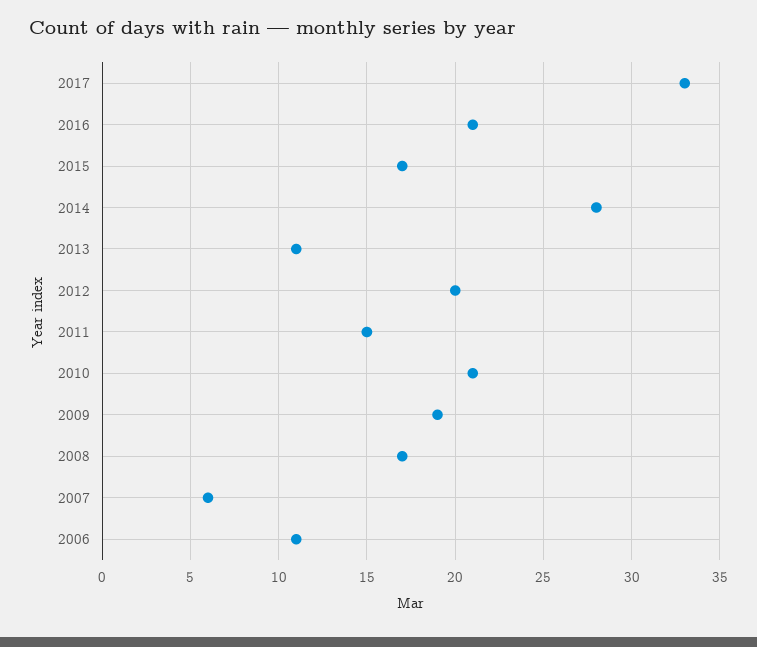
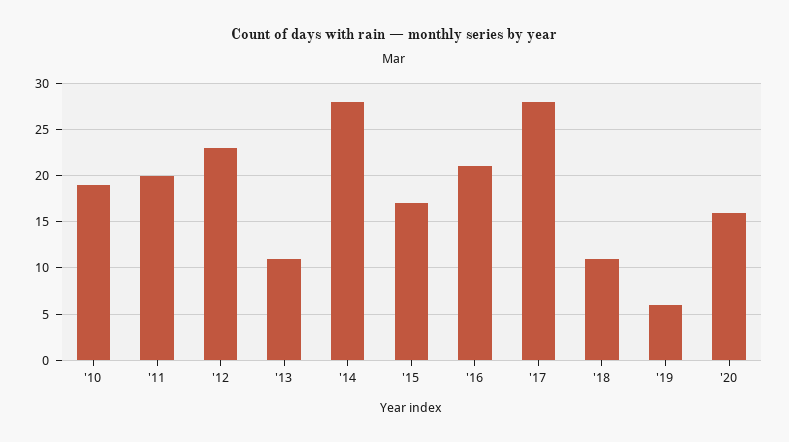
2017: 33 -> 28
2012: 20 -> 23
2011: 15 -> 20
2010: 21 -> 19
2009: 19 -> none
2008: 17 -> none
2007: 6 -> none
2006: 11 -> none
'18: none -> 11
'19: none -> 6
'20: none -> 16

